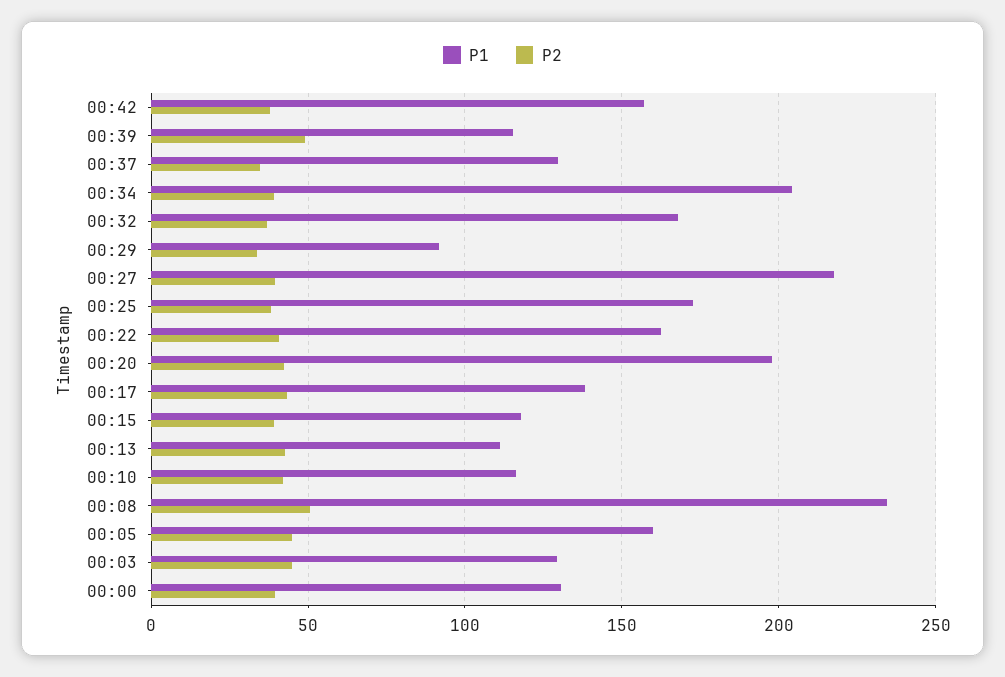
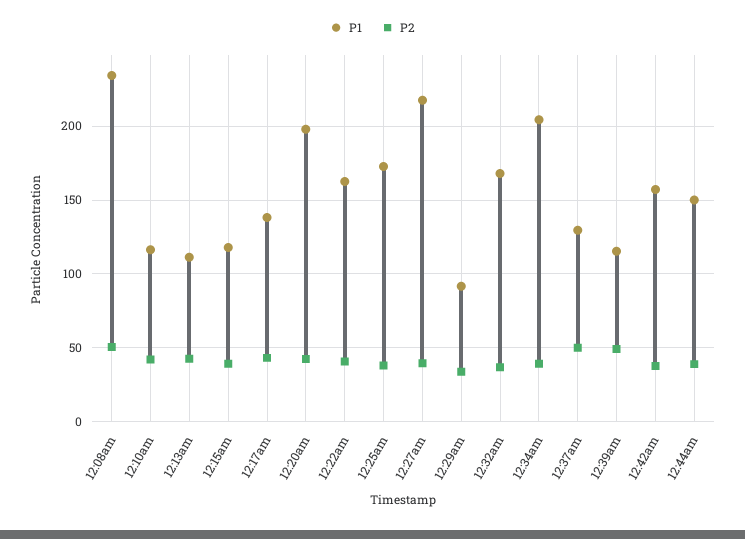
P2, 00:37: 35 -> 50
P1, 00:05: 160 -> none
P2, 00:05: 45 -> none
P1, 00:03: 130 -> none
P2, 00:03: 45 -> none
P1, 00:00: 130 -> none
P2, 00:00: 40 -> none
P1, 12:44am: none -> 150
P2, 12:44am: none -> 40

